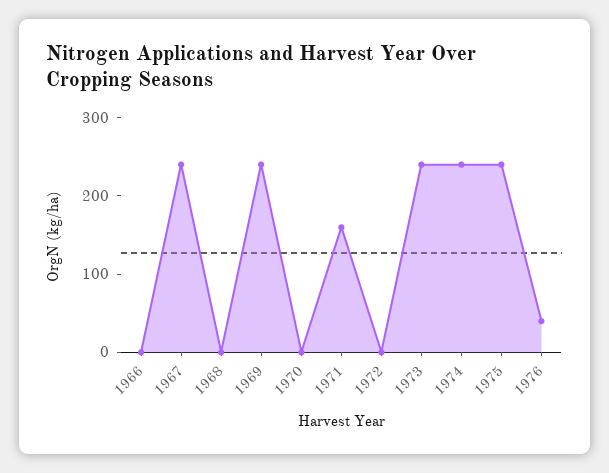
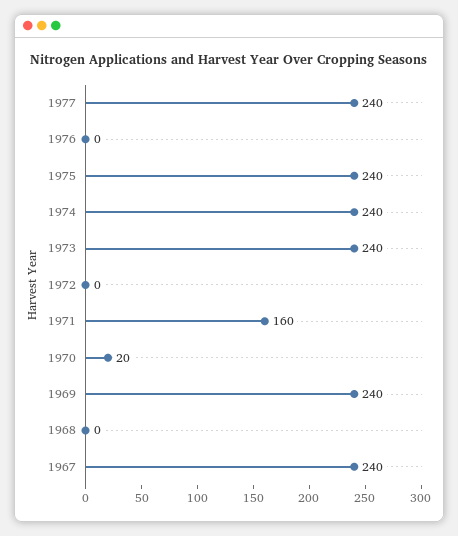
1966: 0 -> none
1970: 0 -> 20
1976: 40 -> 0
1977: none -> 240

